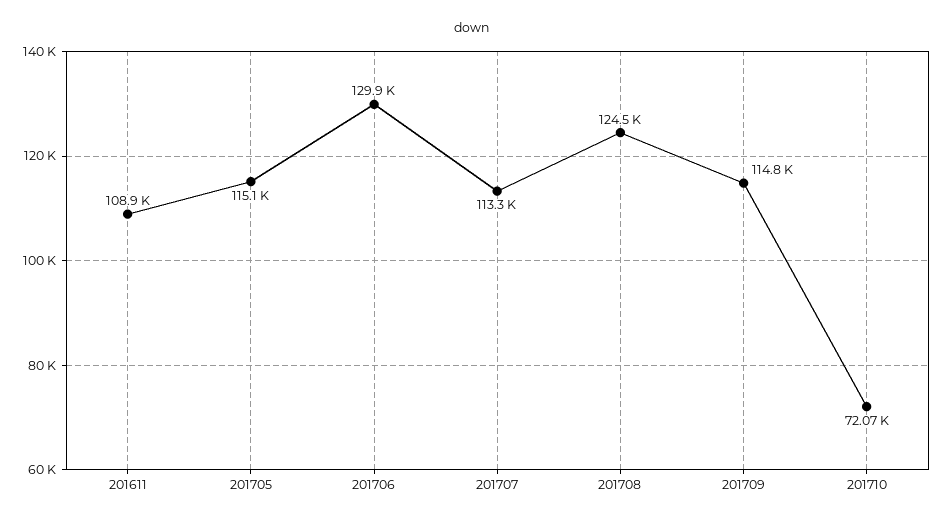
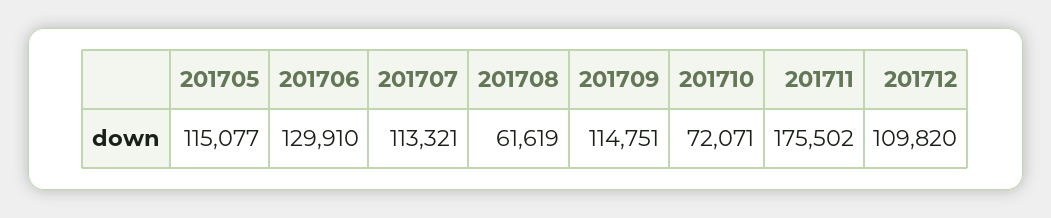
201611: 108900 -> none
201708: 124500 -> 61619
201711: none -> 175502
201712: none -> 109820

